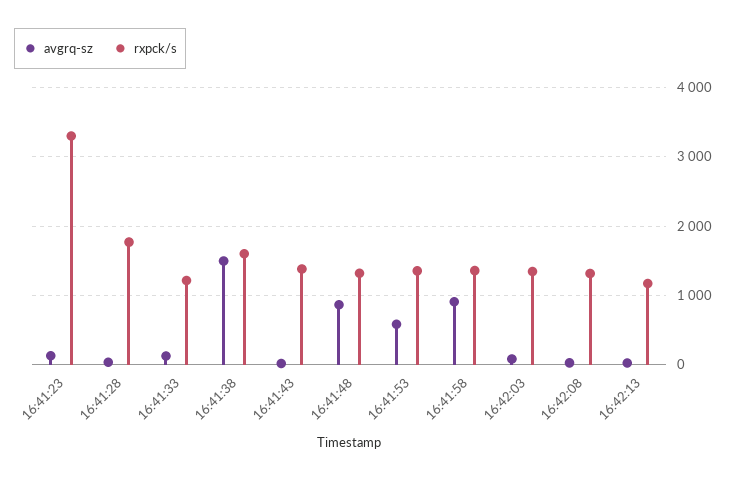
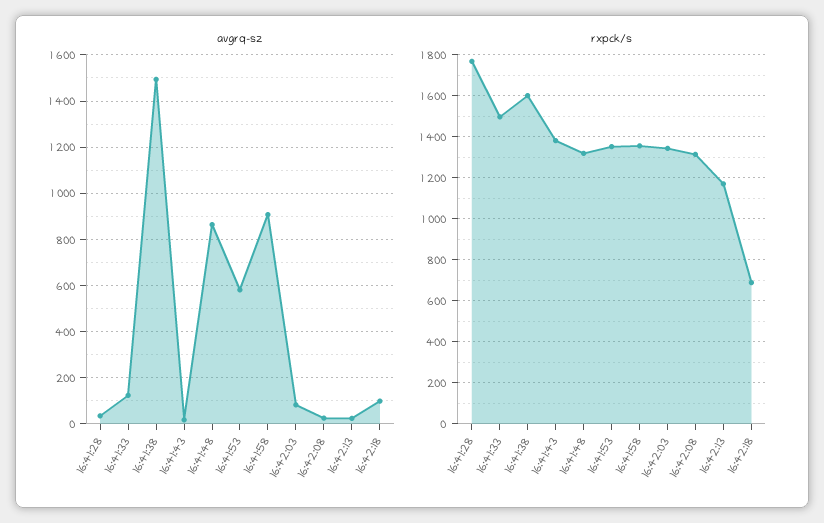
avgrq-sz, 16:41:23: 100 -> none
rxpck/s, 16:41:23: 3300 -> none
rxpck/s, 16:41:33: 1200 -> 1500
avgrq-sz, 16:42:18: none -> 100
rxpck/s, 16:42:18: none -> 700

